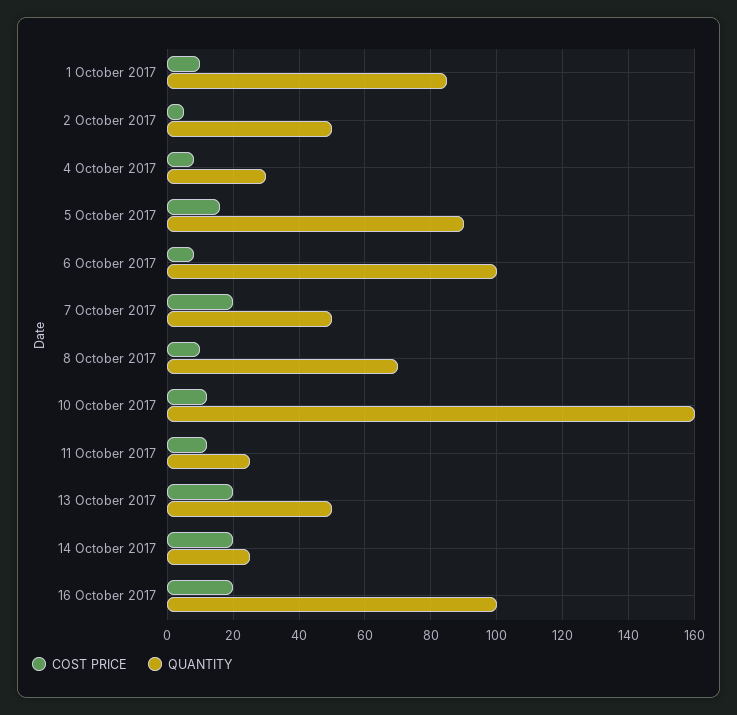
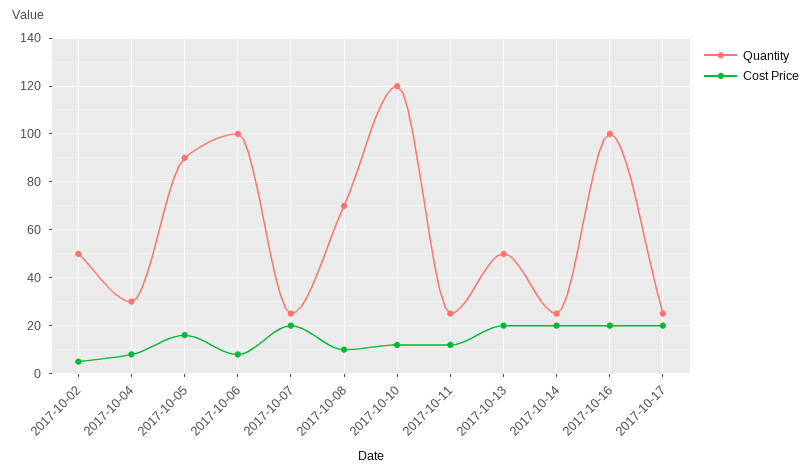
COST PRICE, 1 October 2017: 10 -> none
QUANTITY, 1 October 2017: 85 -> none
QUANTITY, 7 October 2017: 50 -> 25
QUANTITY, 10 October 2017: 160 -> 120
QUANTITY, 2017-10-17: none -> 25
COST PRICE, 2017-10-17: none -> 20

